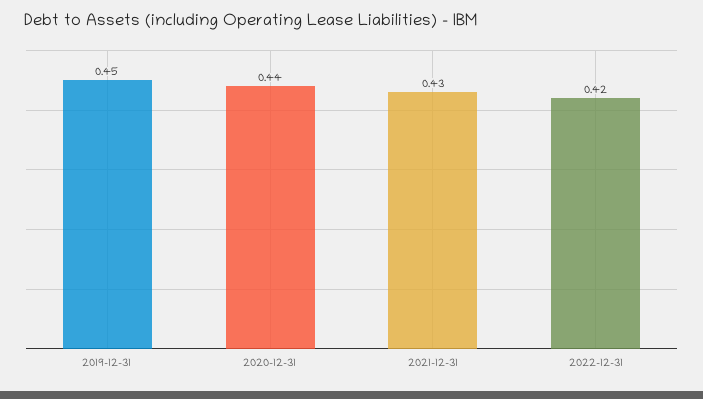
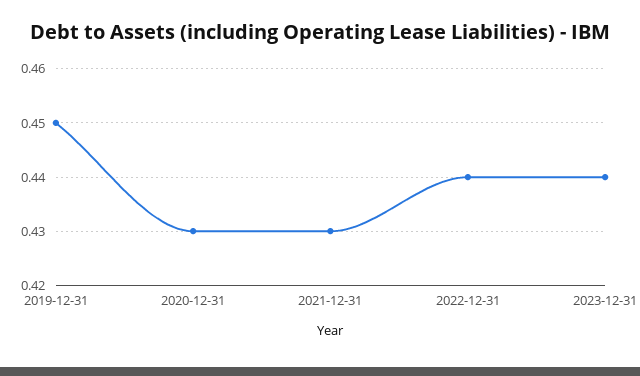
2020-12-31: 0.44 -> 0.43
2022-12-31: 0.42 -> 0.44
2023-12-31: none -> 0.44

